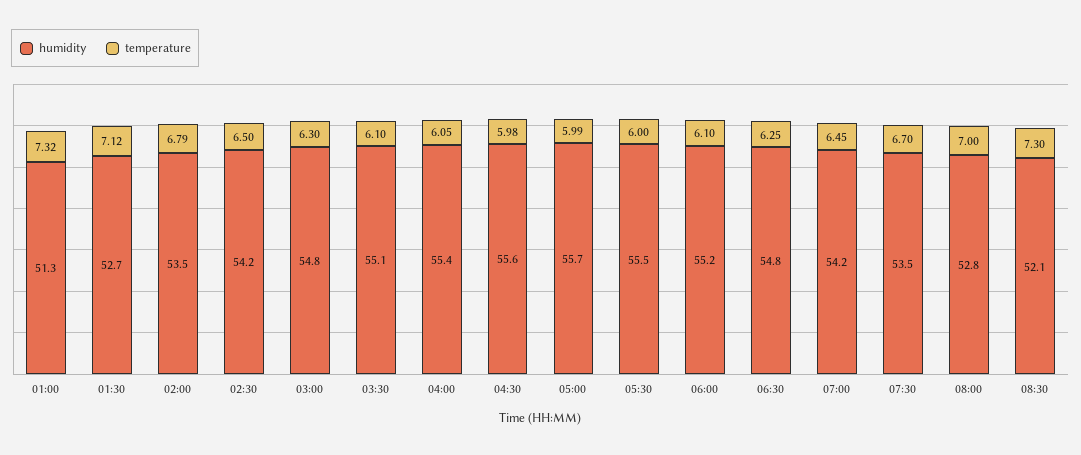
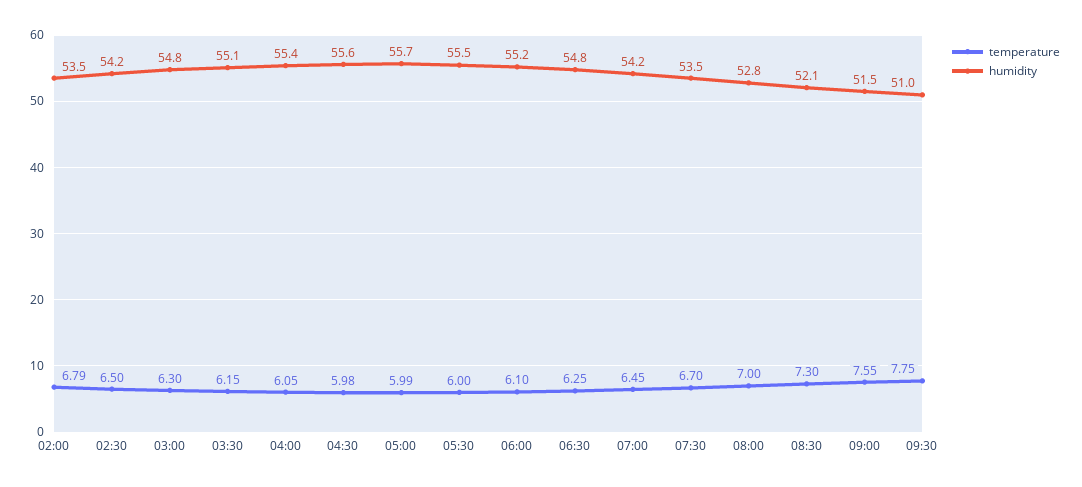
humidity, 01:00: 51.3 -> none
temperature, 01:00: 7.32 -> none
humidity, 01:30: 52.7 -> none
temperature, 01:30: 7.12 -> none
temperature, 03:30: 6.1 -> 6.15
temperature, 09:00: none -> 7.55
humidity, 09:00: none -> 51.5
temperature, 09:30: none -> 7.75
humidity, 09:30: none -> 51

